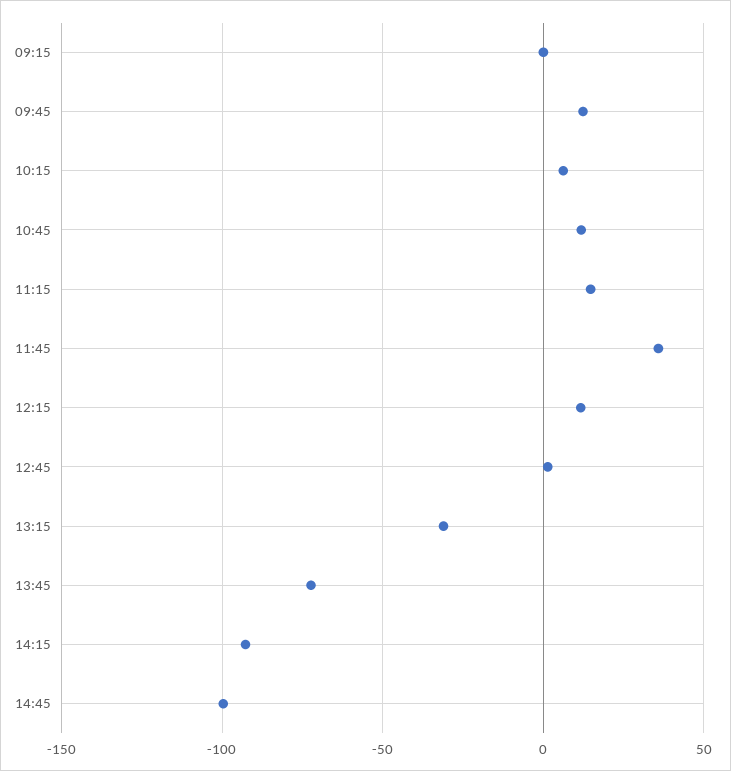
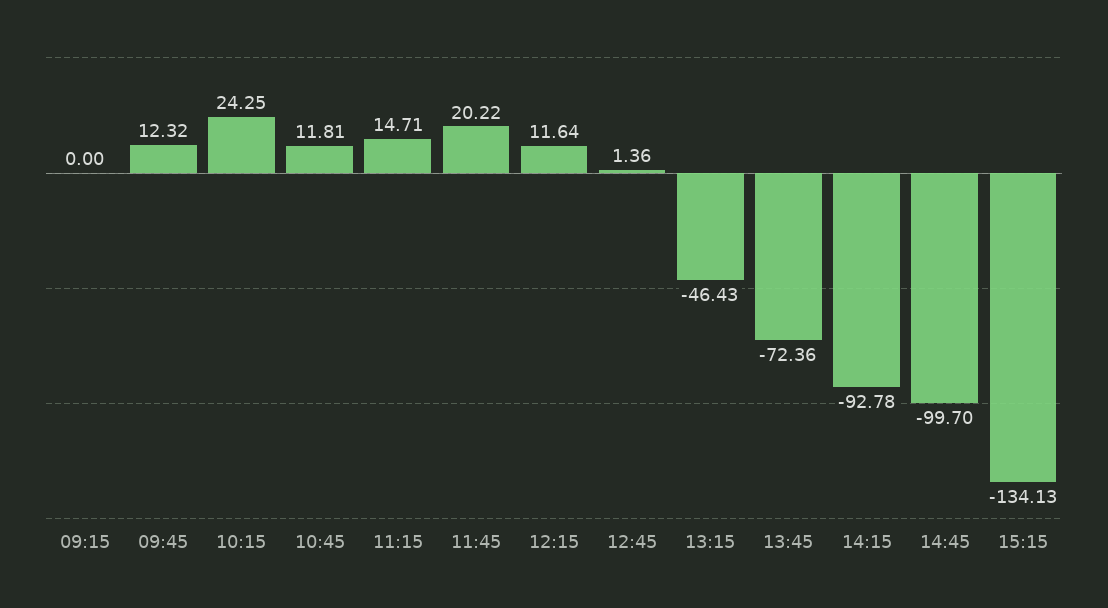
10:15: 5 -> 24.25
11:45: 35 -> 20.22
13:15: -30 -> -46.43
15:15: none -> -134.13

